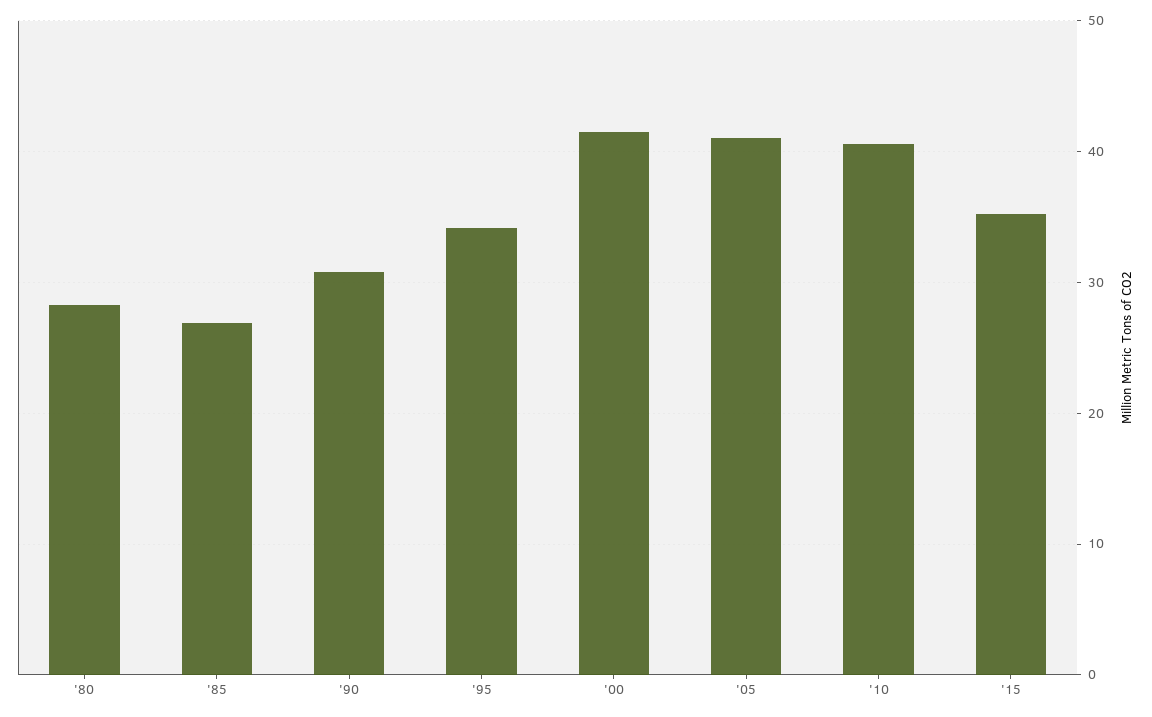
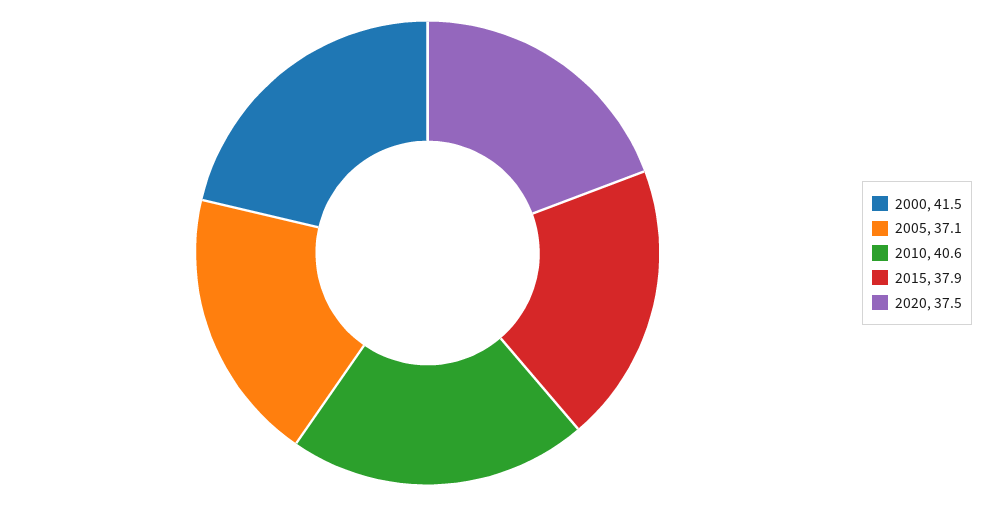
'80: 28 -> none
'85: 27 -> none
'90: 31 -> none
'95: 34 -> none
'05: 41 -> 37.1
'15: 35 -> 37.9
2020: none -> 37.5

